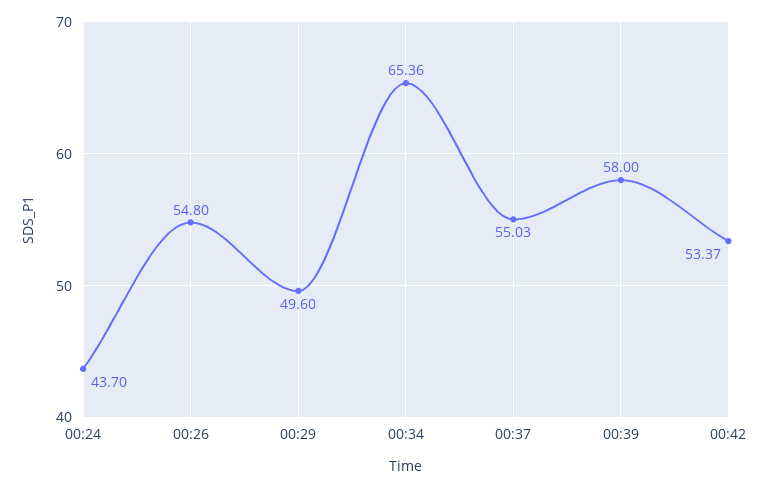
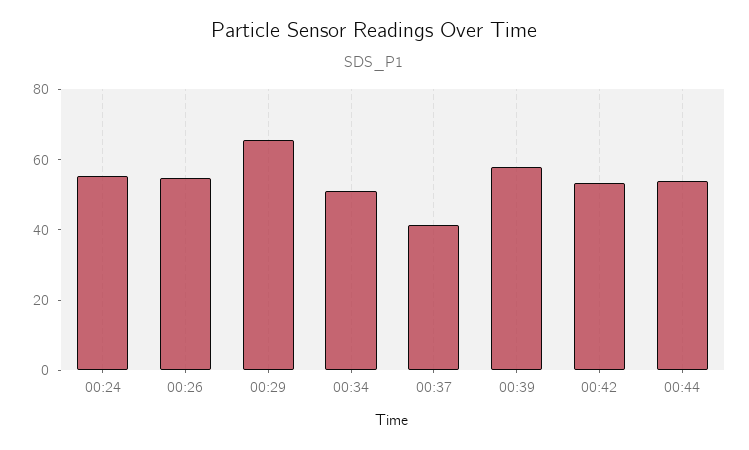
00:24: 43.7 -> 55
00:29: 49.6 -> 65
00:34: 65.36 -> 50
00:37: 55.03 -> 40
00:44: none -> 55

